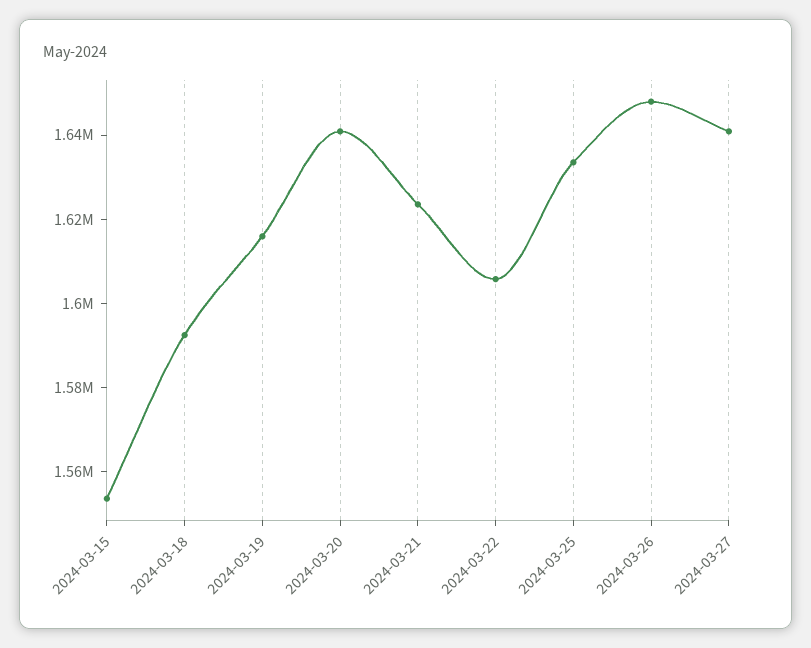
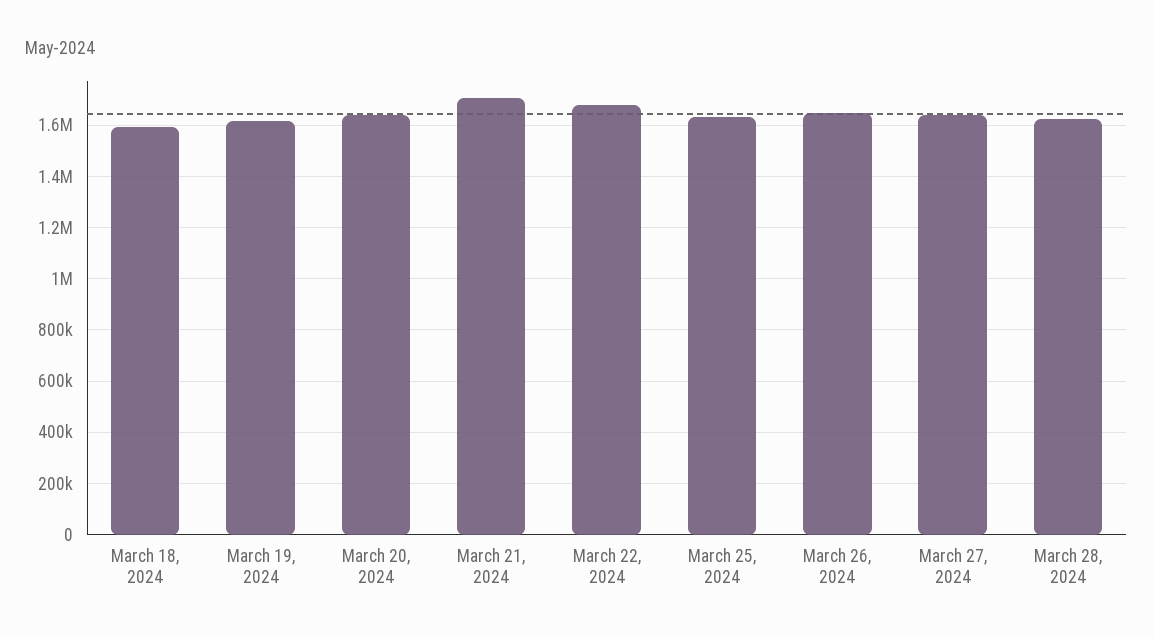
2024-03-15: 1555000 -> none
2024-03-21: 1625000 -> 1700000
2024-03-22: 1605000 -> 1675000
March 28, 2024: none -> 1625000

